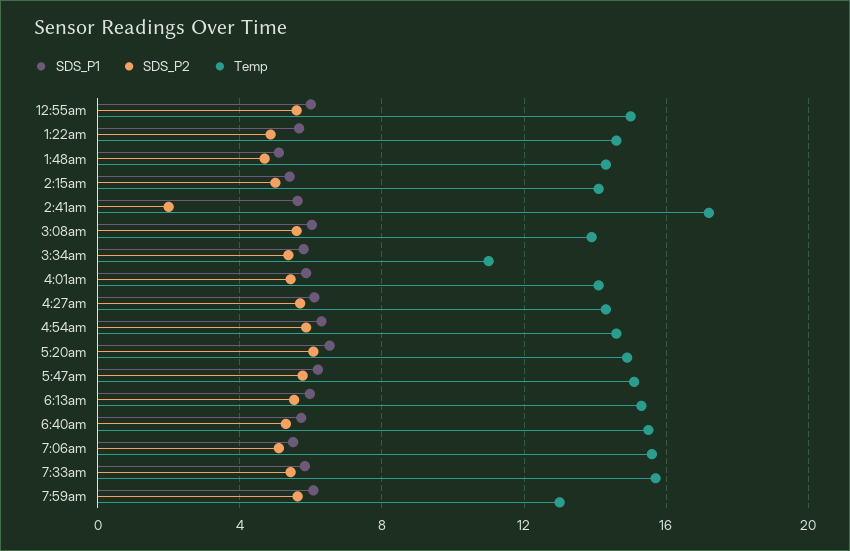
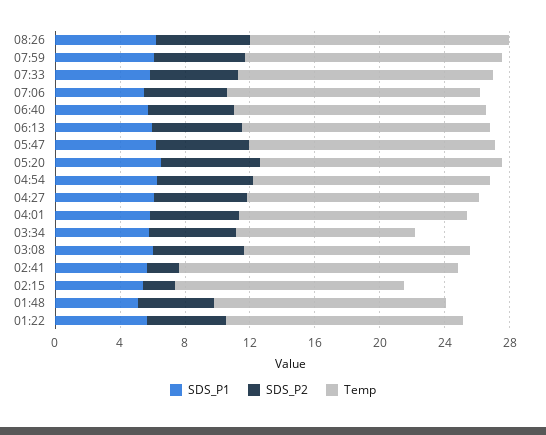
SDS_P1, 12:55am: 6 -> none
SDS_P2, 12:55am: 5.5 -> none
Temp, 12:55am: 15 -> none
SDS_P2, 2:15am: 5 -> 2
Temp, 7:59am: 13 -> 16
SDS_P1, 08:26: none -> 6
SDS_P2, 08:26: none -> 6
Temp, 08:26: none -> 16

